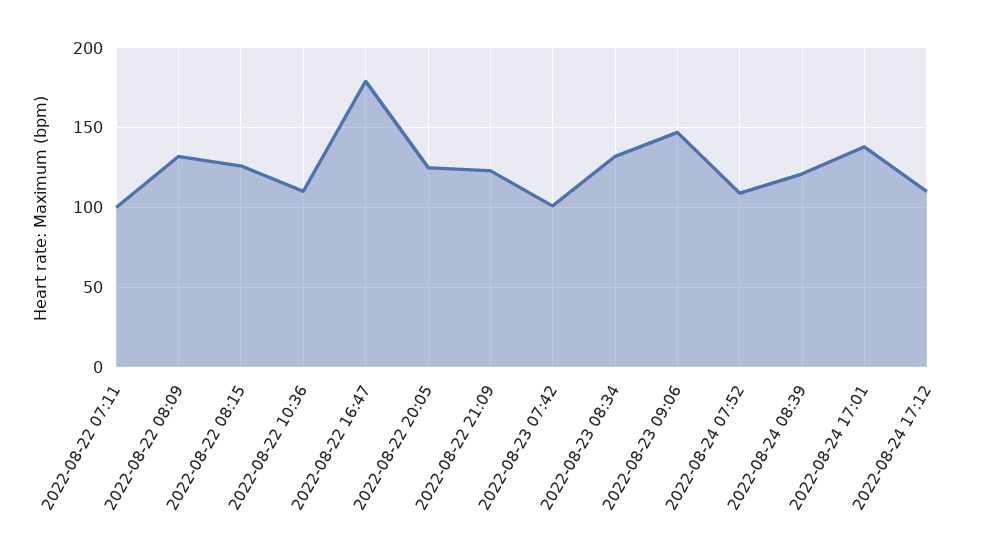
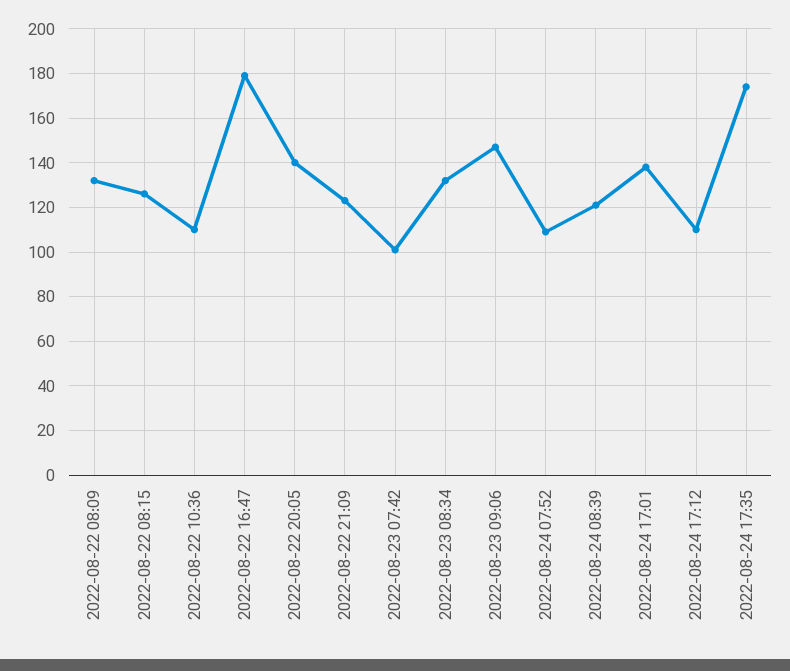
2022-08-22 07:11: 100 -> none
2022-08-22 20:05: 125 -> 140
2022-08-24 17:35: none -> 175

